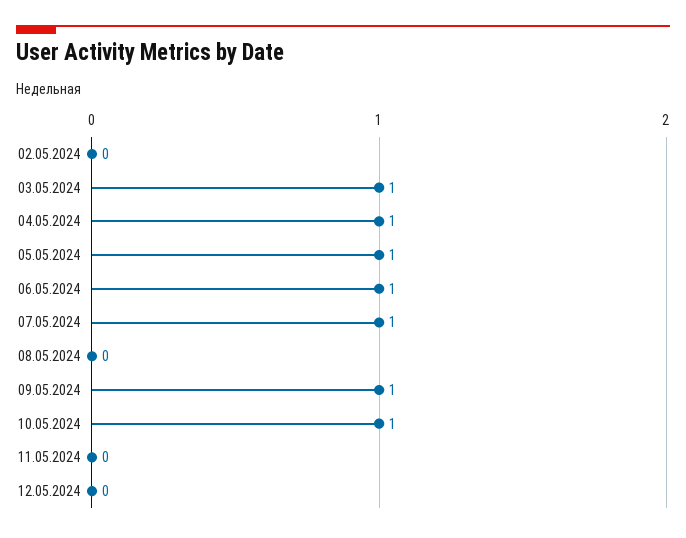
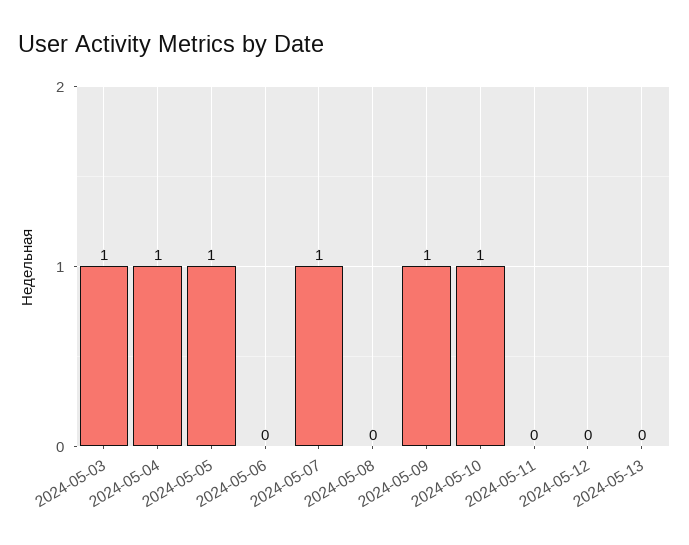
02.05.2024: 0 -> none
06.05.2024: 1 -> 0
2024-05-13: none -> 0

